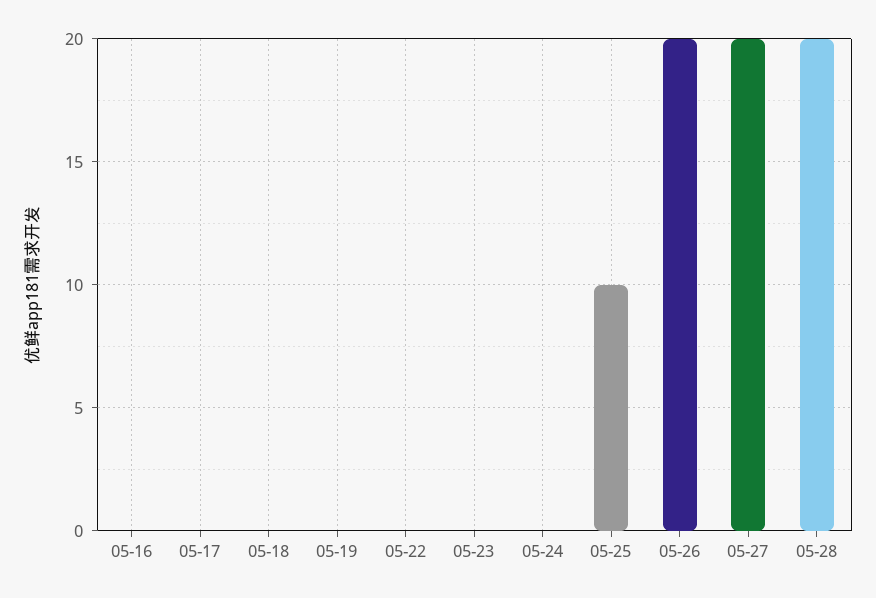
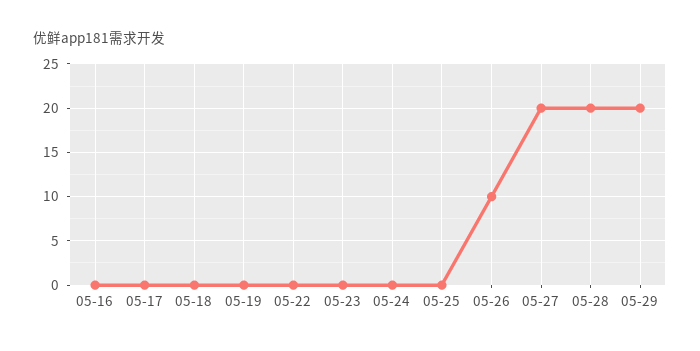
05-25: 10 -> 0
05-26: 20 -> 10
05-29: none -> 20

